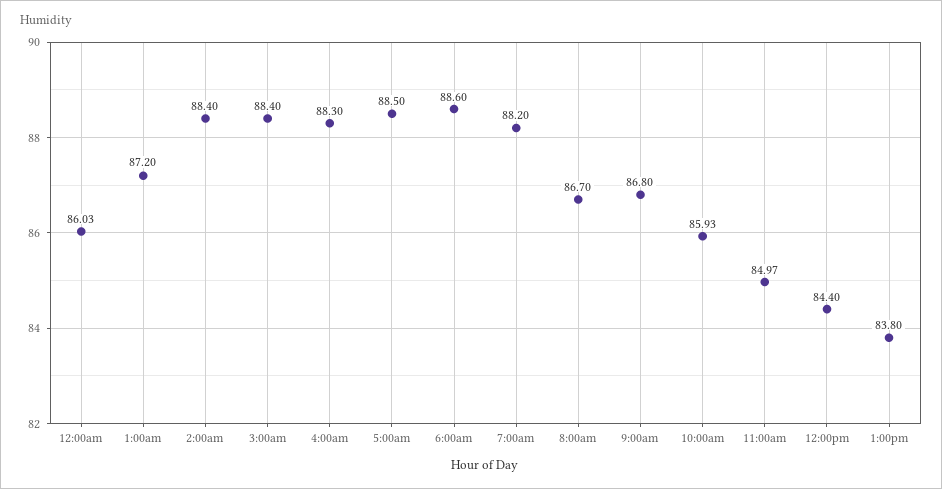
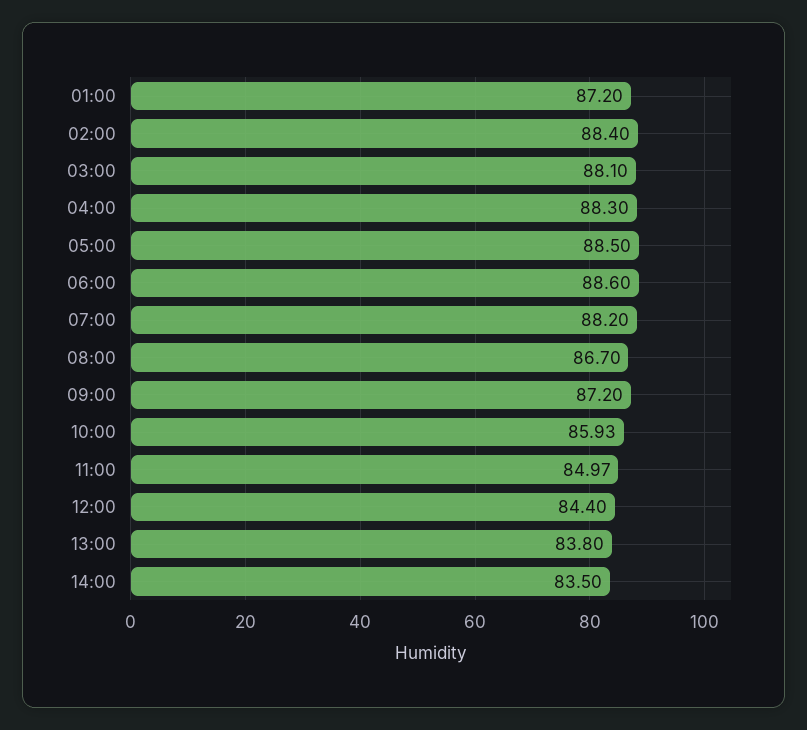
12:00am: 86.03 -> none
3:00am: 88.4 -> 88.1
9:00am: 86.8 -> 87.2
14:00: none -> 83.5

